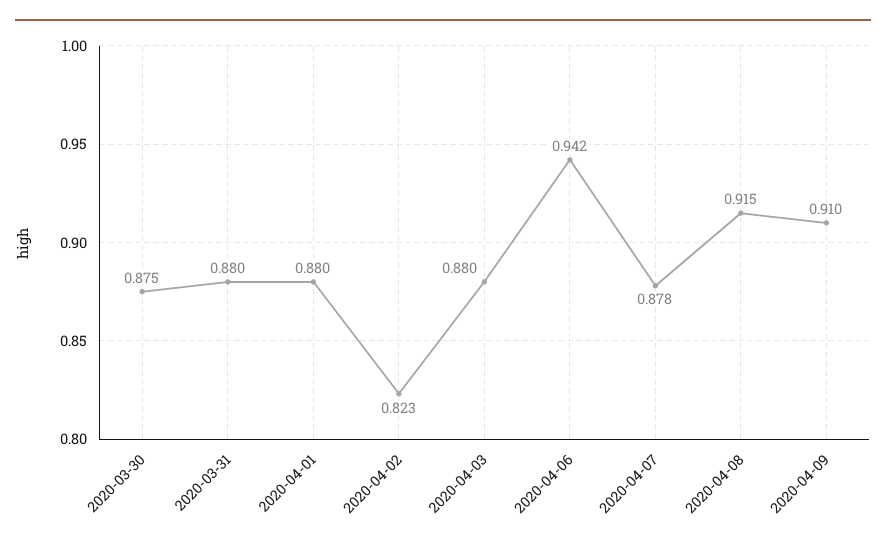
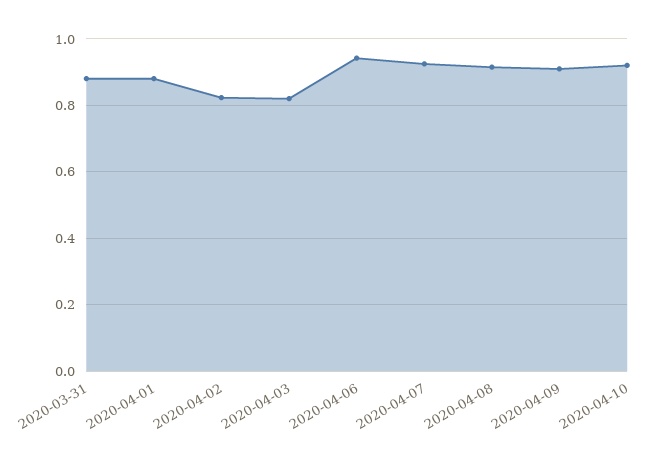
2020-03-30: 0.875 -> none
2020-04-03: 0.88 -> 0.82
2020-04-07: 0.878 -> 0.92
2020-04-10: none -> 0.92

